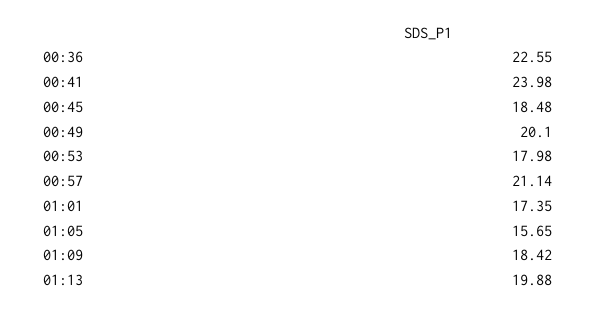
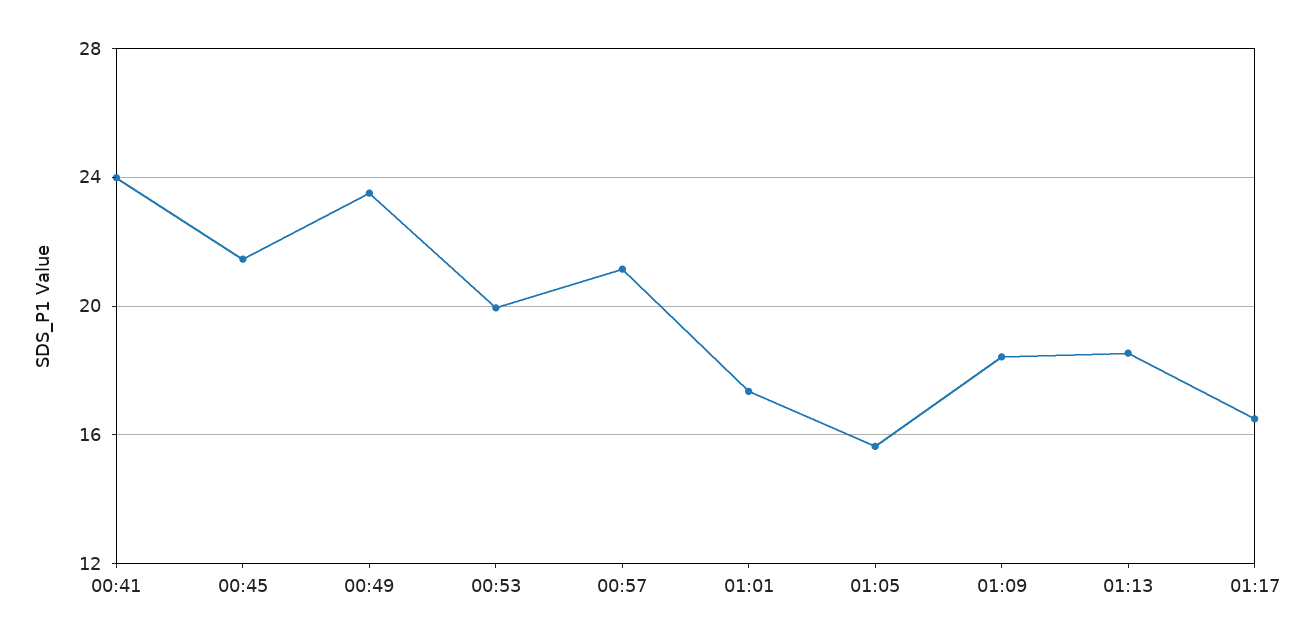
00:36: 22.55 -> none
00:45: 18.48 -> 21.5
00:49: 20.1 -> 23.5
00:53: 17.98 -> 20
01:13: 19.88 -> 18.5
01:17: none -> 16.5

